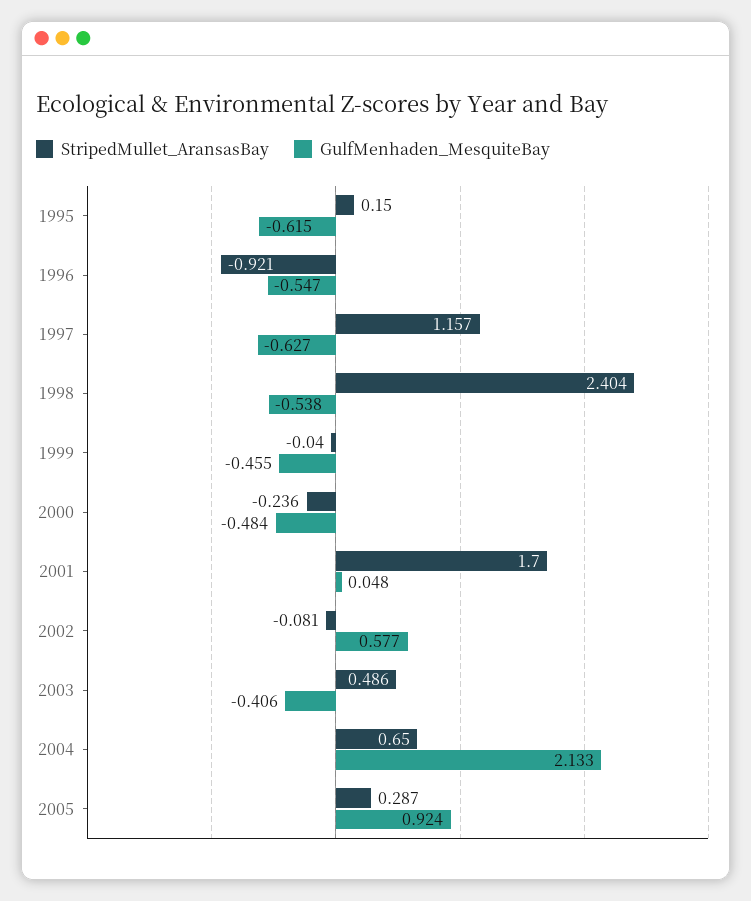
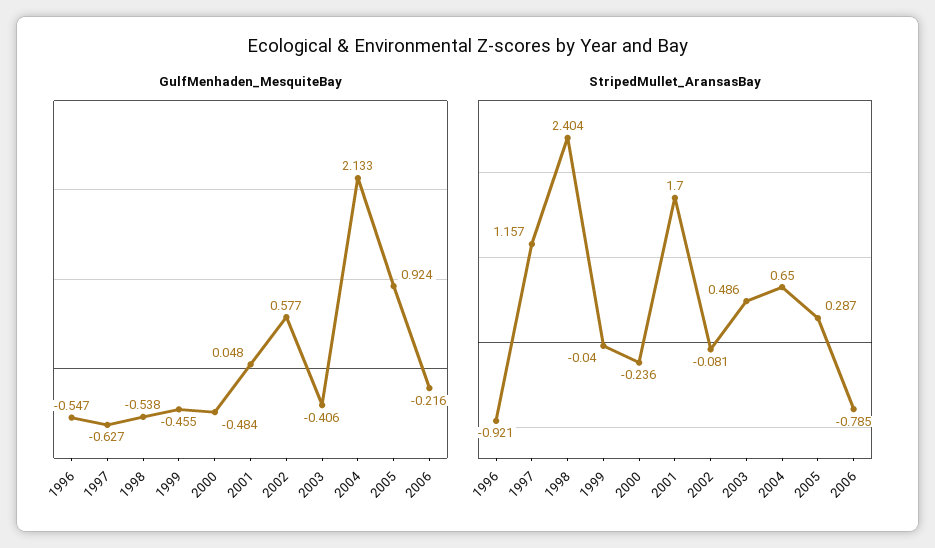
StripedMullet_AransasBay, 1995: 0.15 -> none
GulfMenhaden_MesquiteBay, 1995: -0.615 -> none
GulfMenhaden_MesquiteBay, 2006: none -> -0.216
StripedMullet_AransasBay, 2006: none -> -0.785

